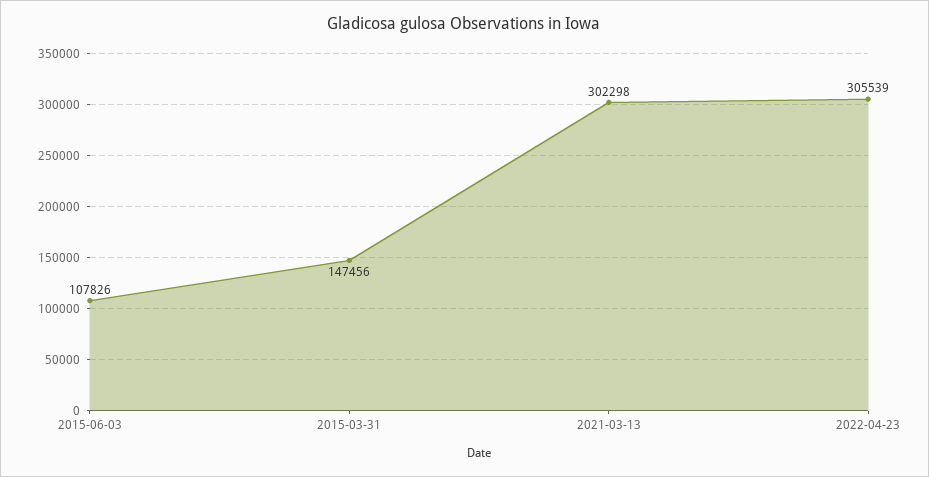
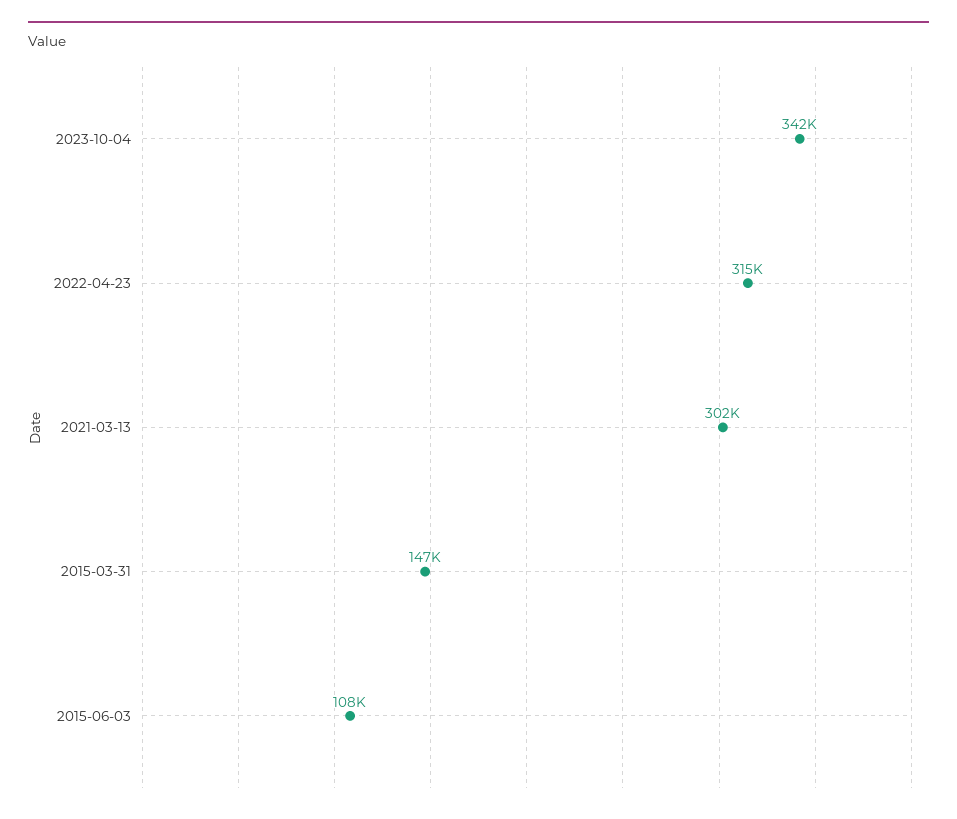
2022-04-23: 305539 -> 315000
2023-10-04: none -> 342000

